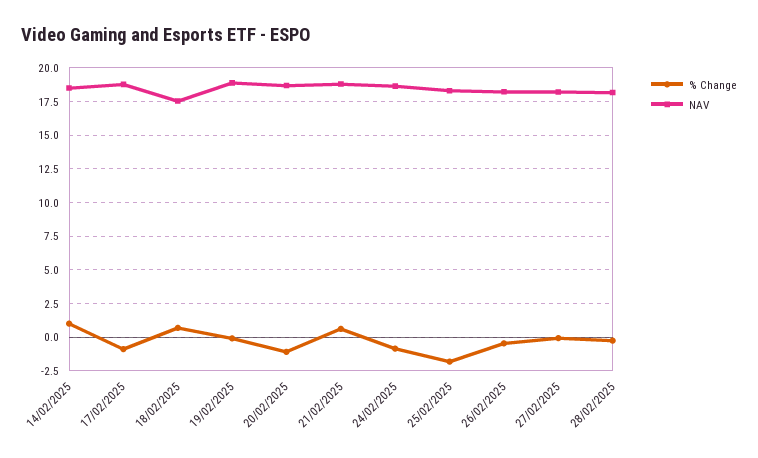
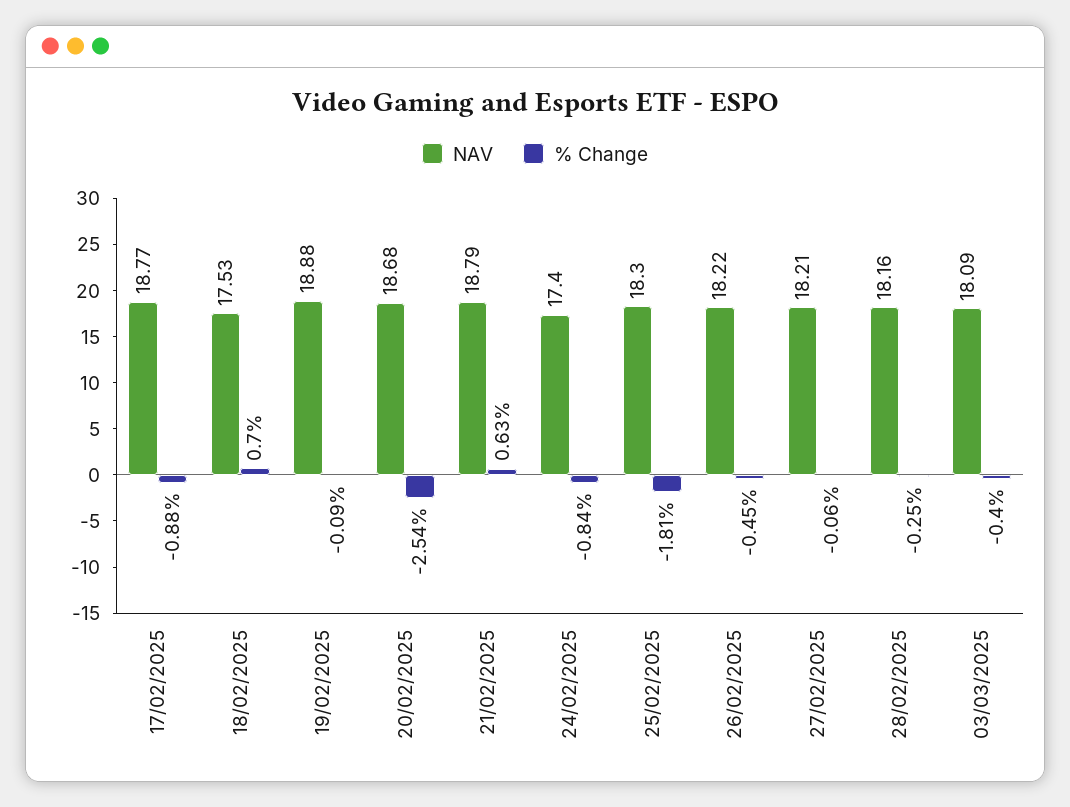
% Change, 14/02/2025: 1 -> none
NAV, 14/02/2025: 18.5 -> none
% Change, 20/02/2025: -1 -> -2.54
NAV, 24/02/2025: 18.5 -> 17.4
NAV, 03/03/2025: none -> 18.09
% Change, 03/03/2025: none -> -0.4

